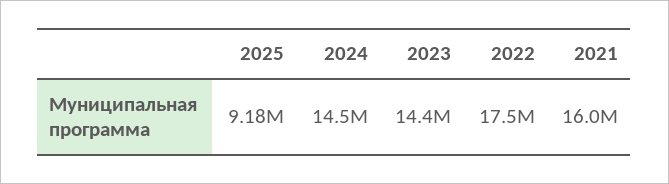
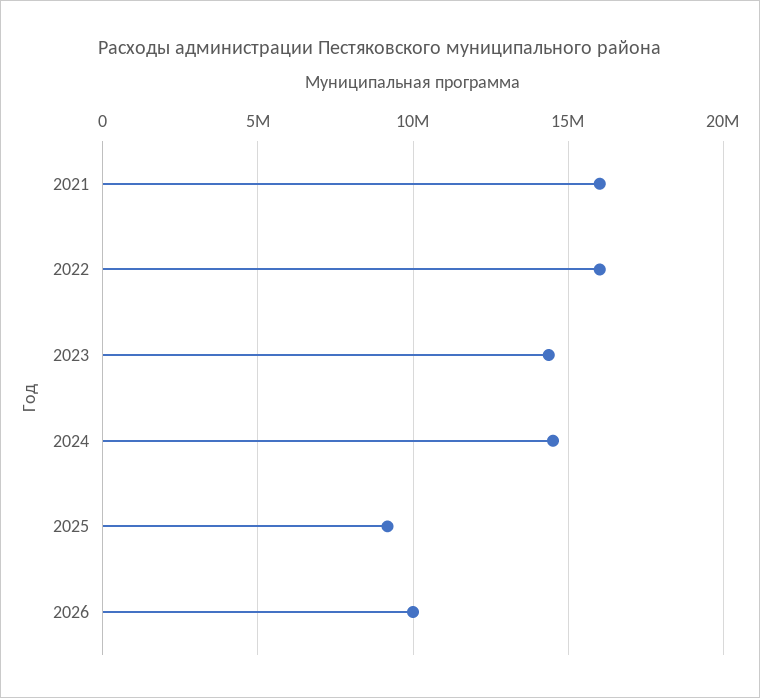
2022: 17500000 -> 16000000
2026: none -> 10000000

